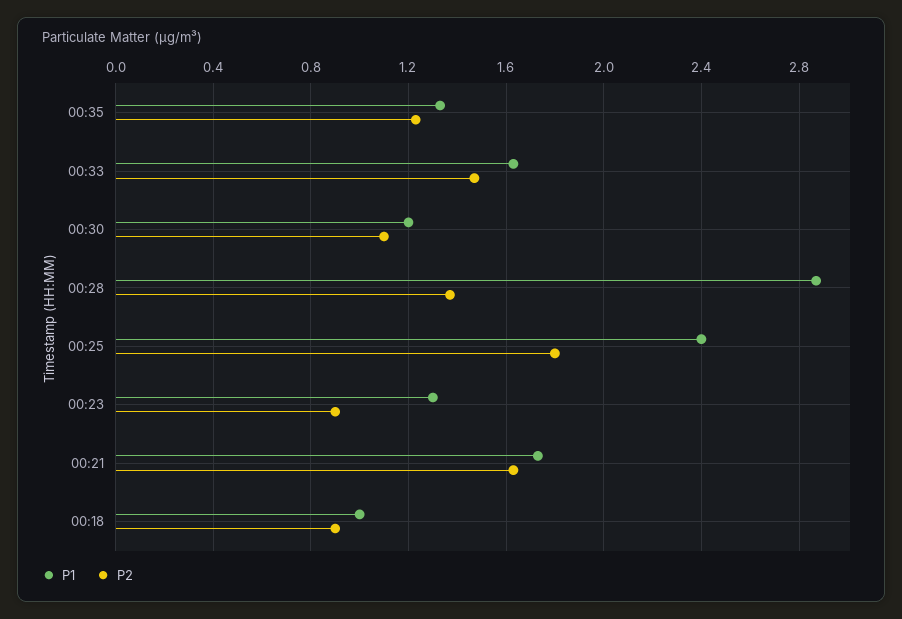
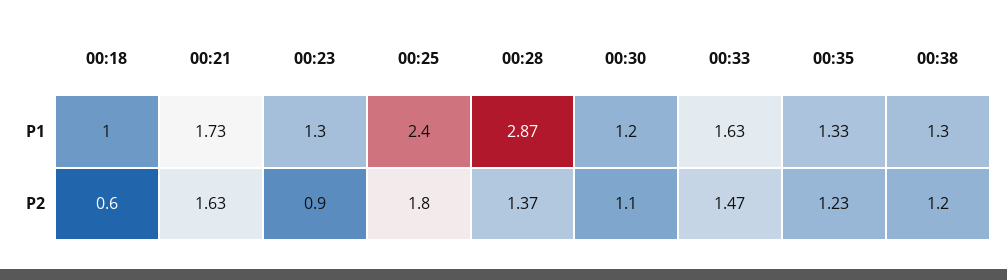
P2, 00:18: 0.9 -> 0.6
P1, 00:38: none -> 1.3
P2, 00:38: none -> 1.2

